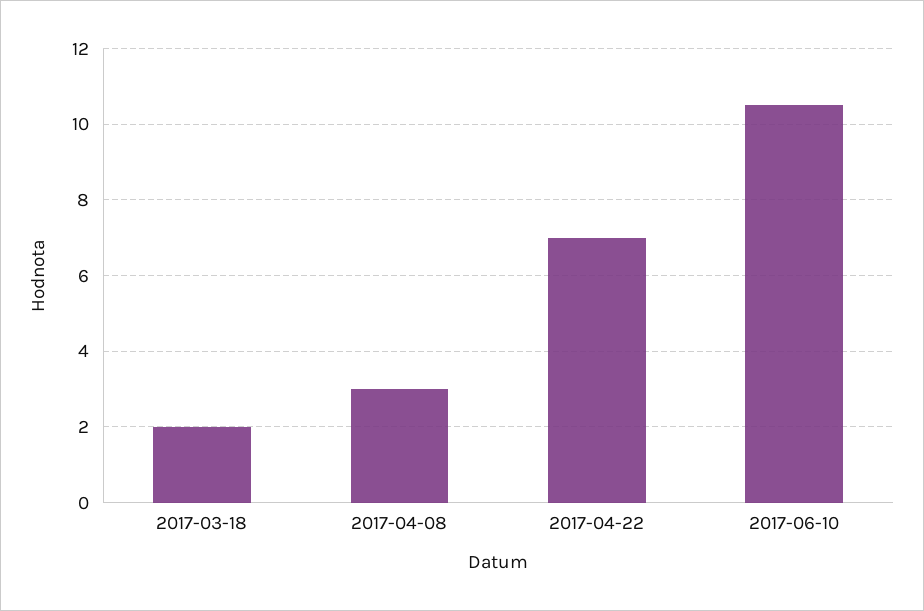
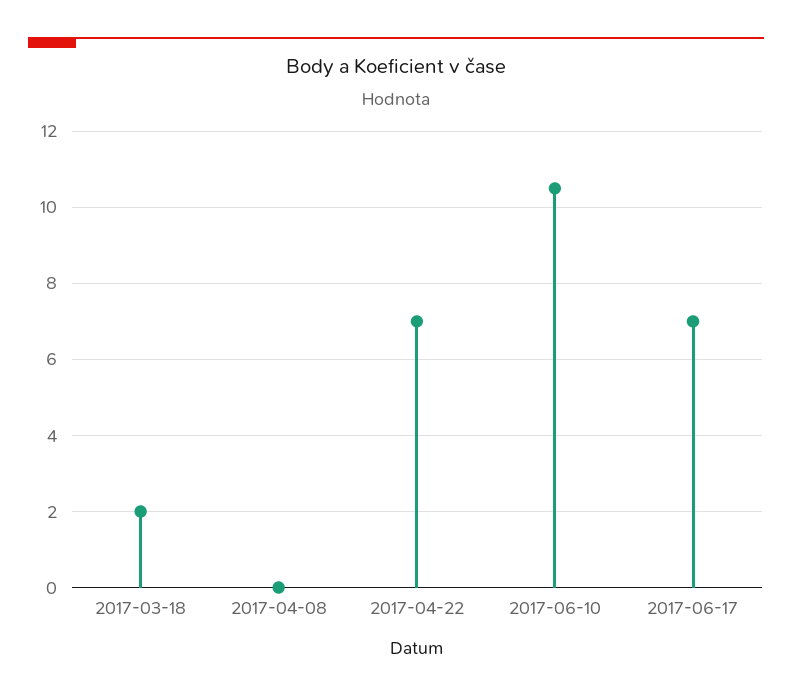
2017-04-08: 3 -> 0
2017-06-17: none -> 7

